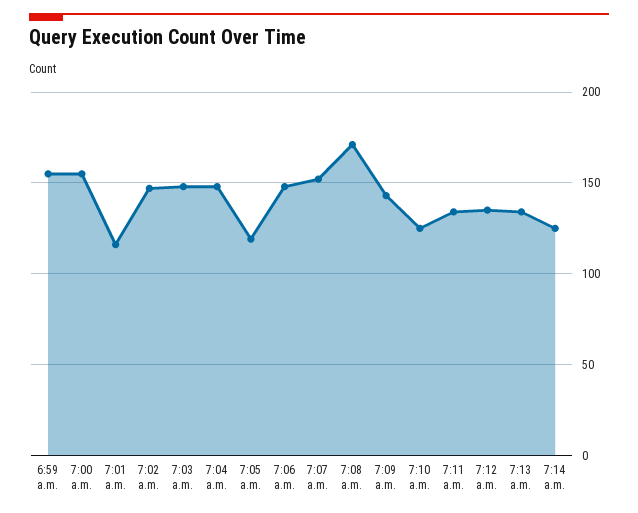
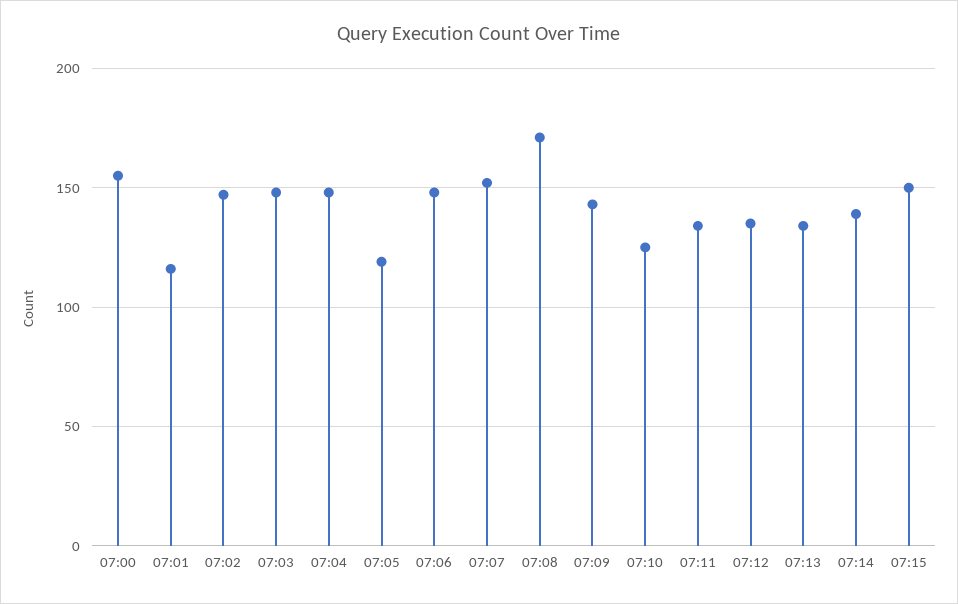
6:59 a.m.: 155 -> none
7:14 a.m.: 125 -> 140
07:15: none -> 150

